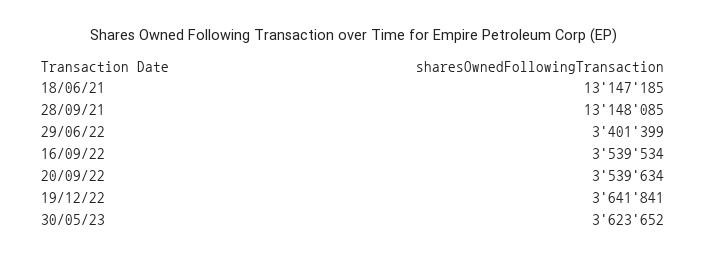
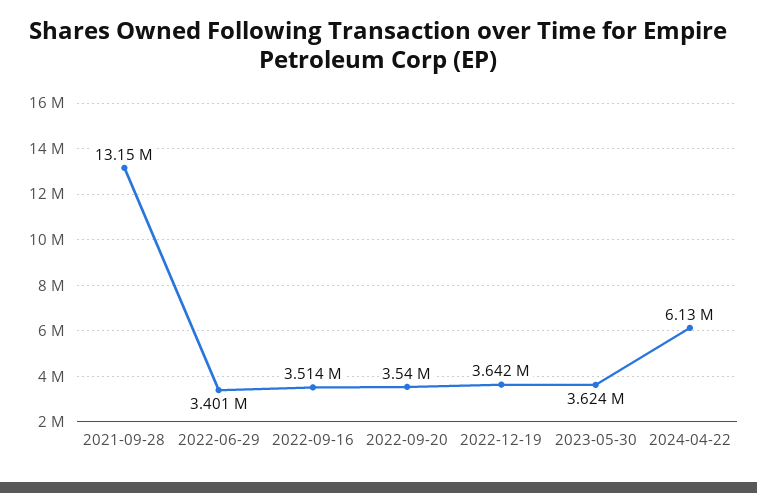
18/06/21: 13147185 -> none
16/09/22: 3539534 -> 3514000
2024-04-22: none -> 6130000

